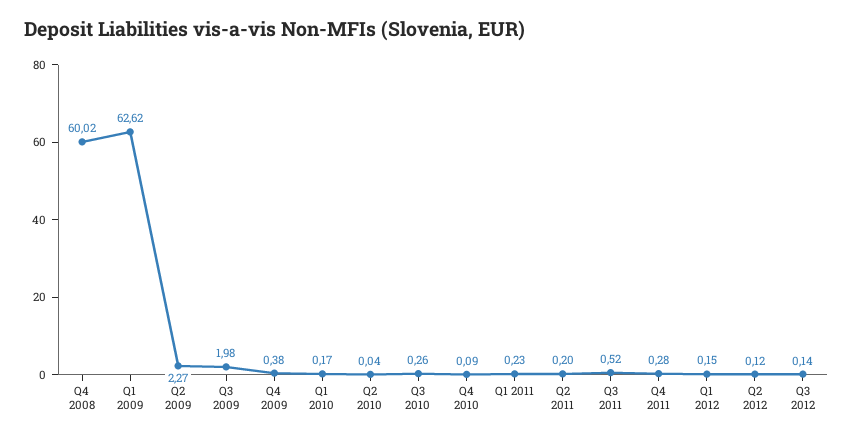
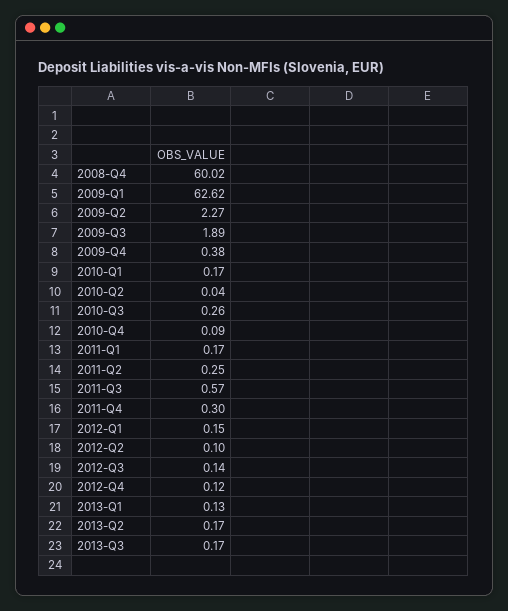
Q3 2009: 1.98 -> 1.89
Q1 2011: 0.23 -> 0.17
Q2 2011: 0.2 -> 0.25
Q3 2011: 0.52 -> 0.57
Q4 2011: 0.28 -> 0.3
Q2 2012: 0.12 -> 0.1
2012-Q4: none -> 0.12
2013-Q1: none -> 0.13
2013-Q2: none -> 0.17
2013-Q3: none -> 0.17

